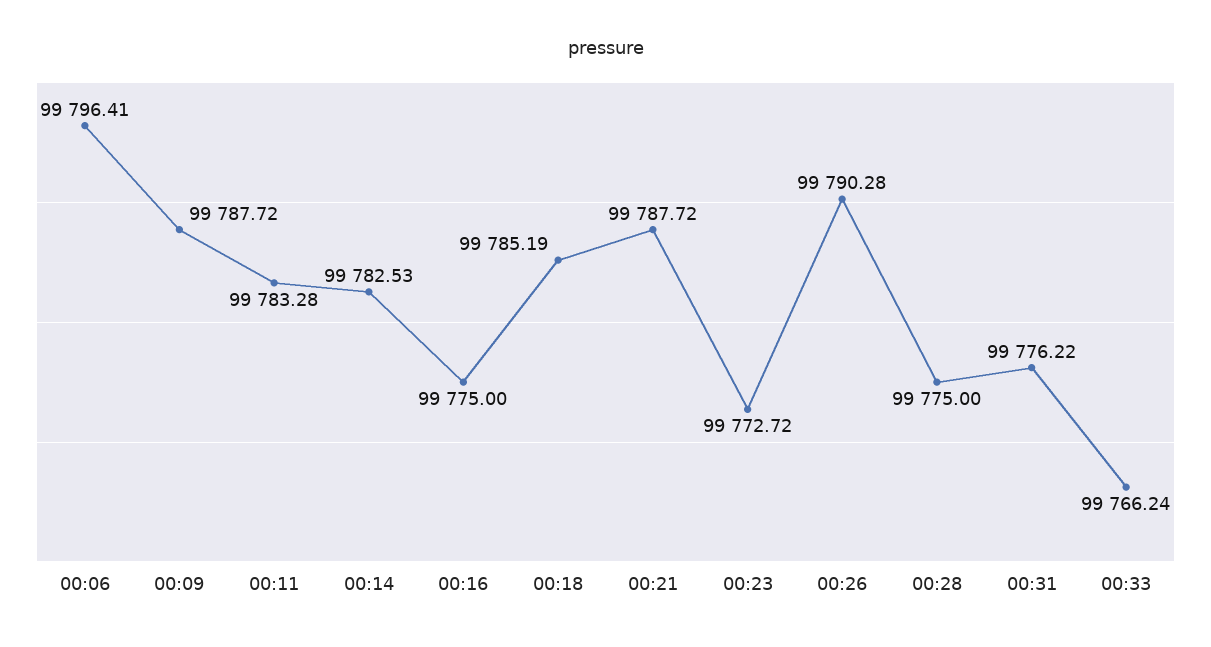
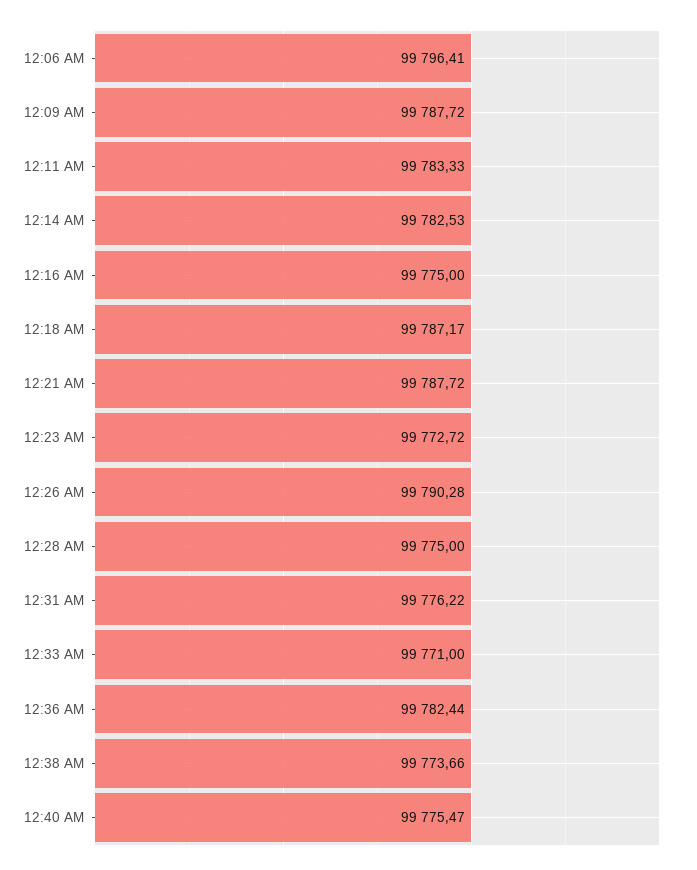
00:11: 99783.28 -> 99783.33
00:18: 99785.19 -> 99787.17
00:33: 99766.24 -> 99771
12:36 AM: none -> 99782.44
12:38 AM: none -> 99773.66
12:40 AM: none -> 99775.47

